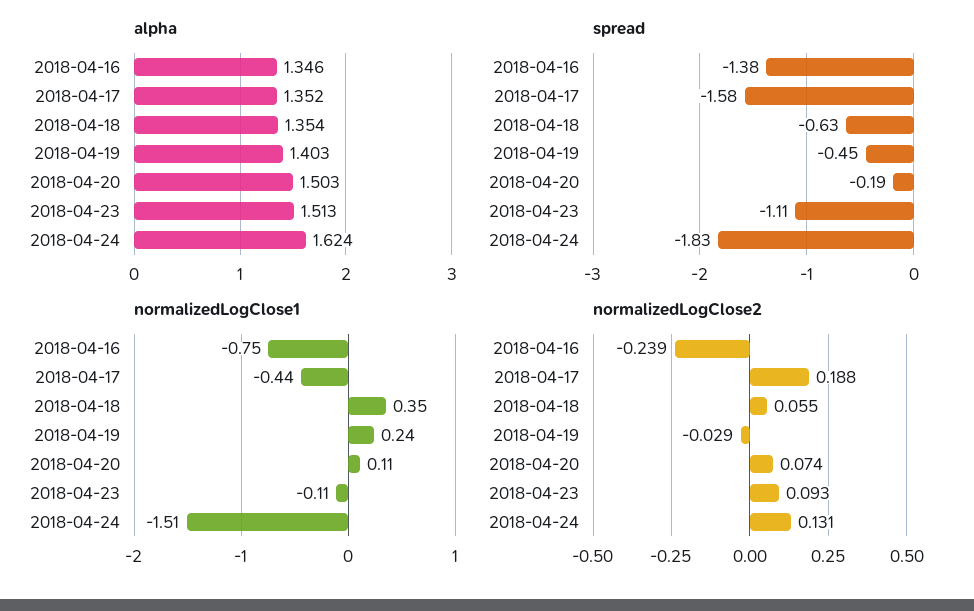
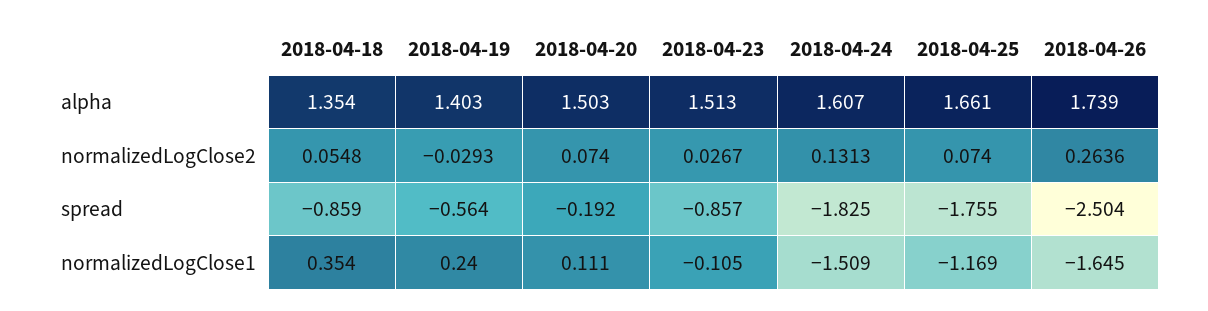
alpha, 2018-04-16: 1.346 -> none
alpha, 2018-04-17: 1.352 -> none
alpha, 2018-04-24: 1.624 -> 1.607
spread, 2018-04-16: -1.38 -> none
spread, 2018-04-17: -1.58 -> none
spread, 2018-04-18: -0.63 -> -0.859
spread, 2018-04-19: -0.45 -> -0.564
spread, 2018-04-23: -1.11 -> -0.857
normalizedLogClose1, 2018-04-16: -0.75 -> none
normalizedLogClose1, 2018-04-17: -0.44 -> none
normalizedLogClose2, 2018-04-16: -0.239 -> none
normalizedLogClose2, 2018-04-17: 0.188 -> none
normalizedLogClose2, 2018-04-23: 0.093 -> 0.0267
alpha, 2018-04-25: none -> 1.661
alpha, 2018-04-26: none -> 1.739
normalizedLogClose2, 2018-04-25: none -> 0.074
normalizedLogClose2, 2018-04-26: none -> 0.2636
spread, 2018-04-25: none -> -1.755
spread, 2018-04-26: none -> -2.504
normalizedLogClose1, 2018-04-25: none -> -1.169
normalizedLogClose1, 2018-04-26: none -> -1.645

